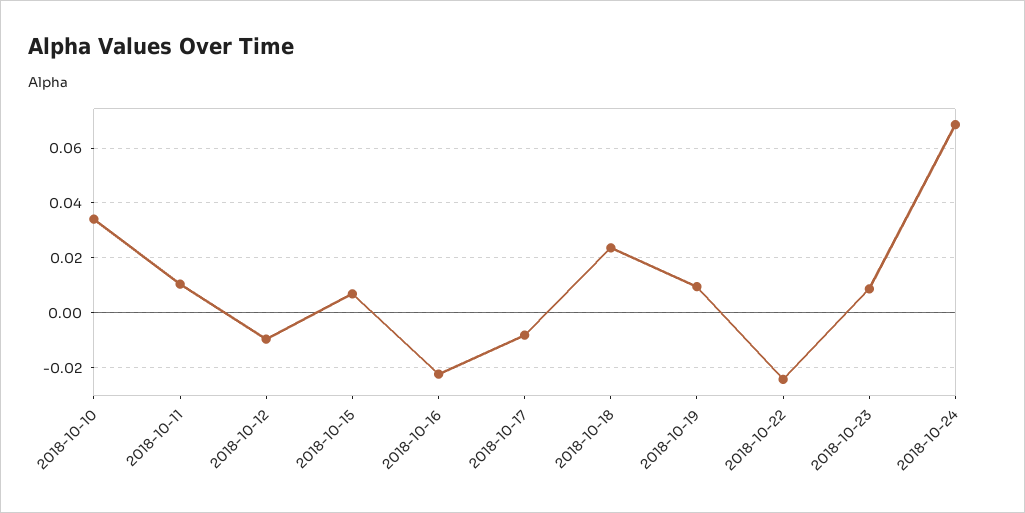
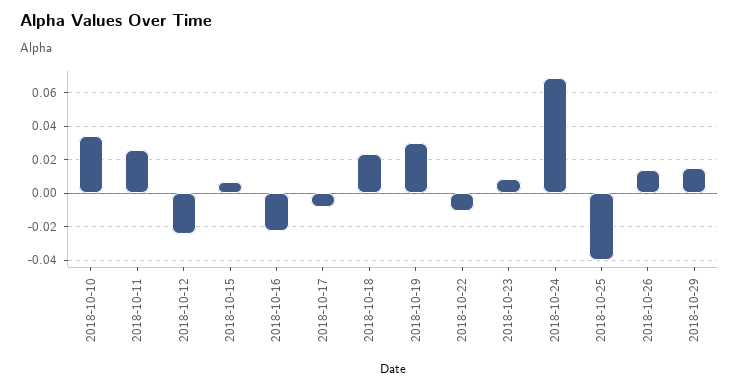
2018-10-11: 0.01 -> 0.025
2018-10-12: -0.01 -> -0.025
2018-10-19: 0.01 -> 0.03
2018-10-22: -0.025 -> -0.01
2018-10-25: none -> -0.04
2018-10-26: none -> 0.015
2018-10-29: none -> 0.015

